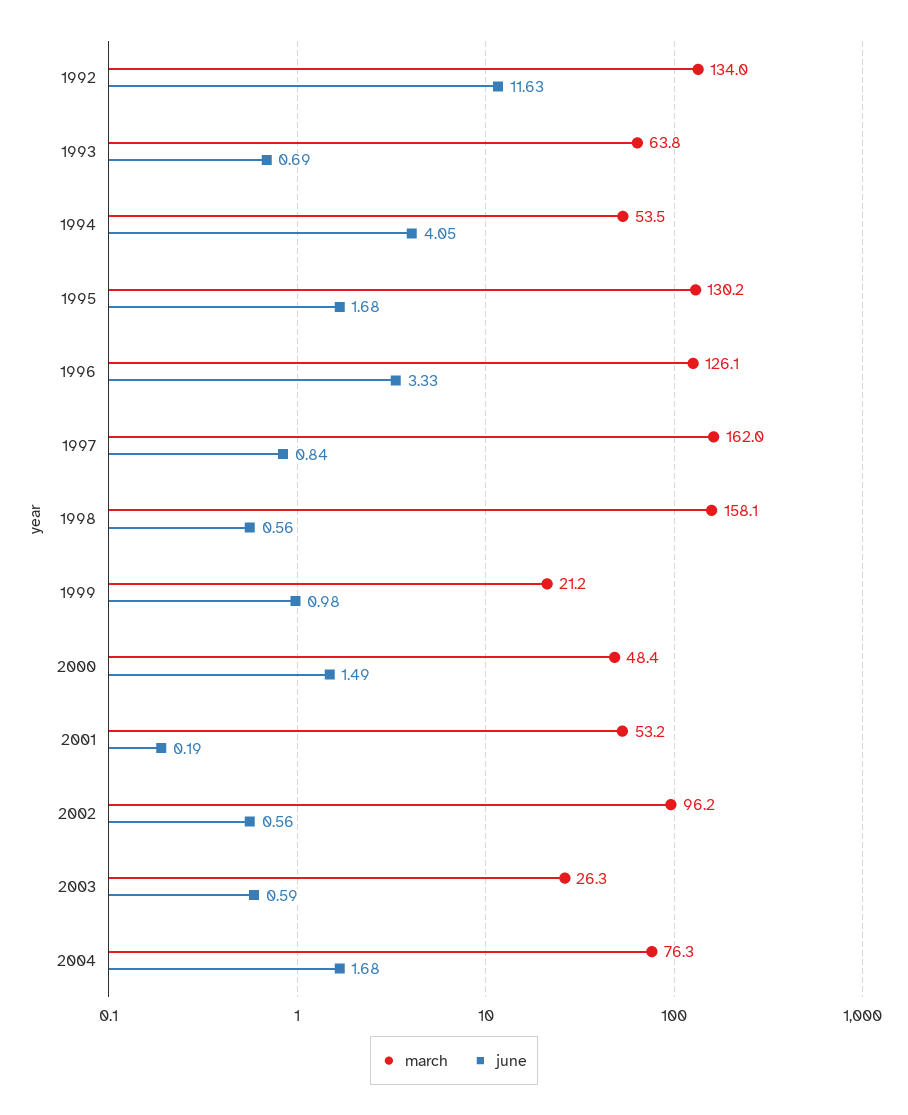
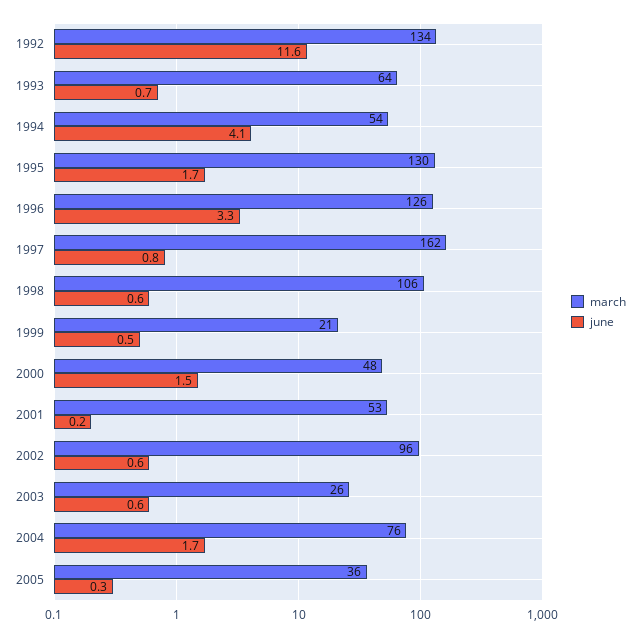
march, 1998: 158.1 -> 106
june, 1999: 0.98 -> 0.5
march, 2005: none -> 36
june, 2005: none -> 0.3

